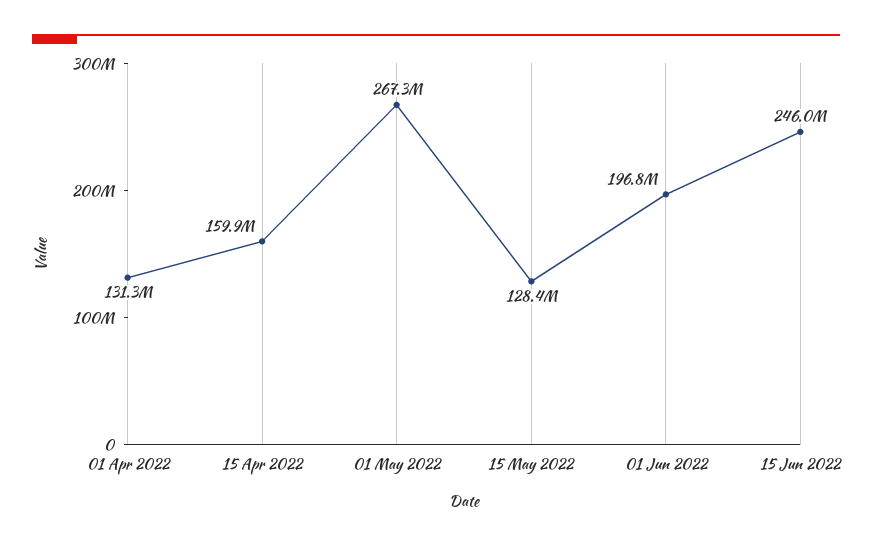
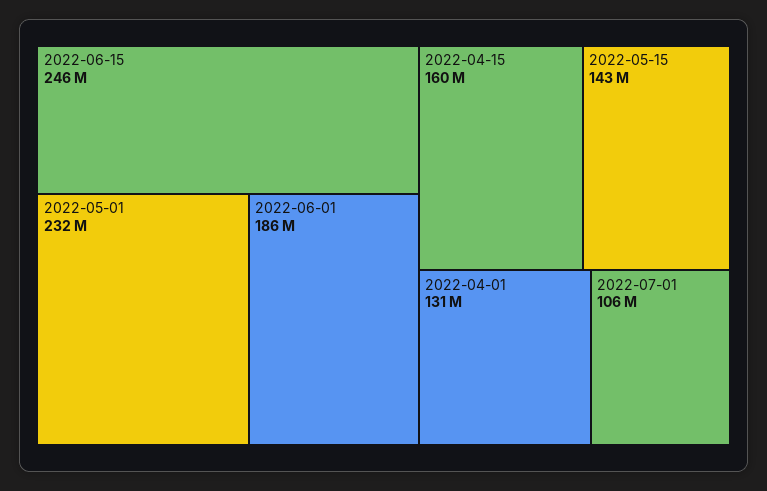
01 May 2022: 267300000 -> 232000000
15 May 2022: 128400000 -> 143000000
01 Jun 2022: 196800000 -> 186000000
2022-07-01: none -> 106000000

